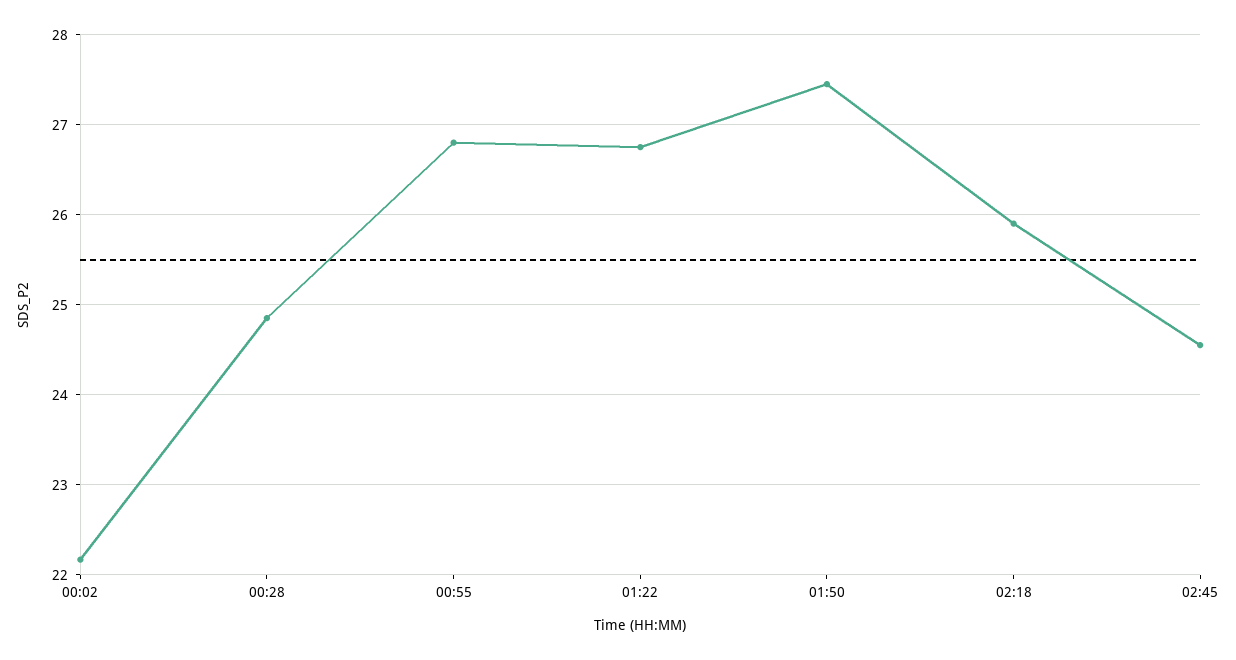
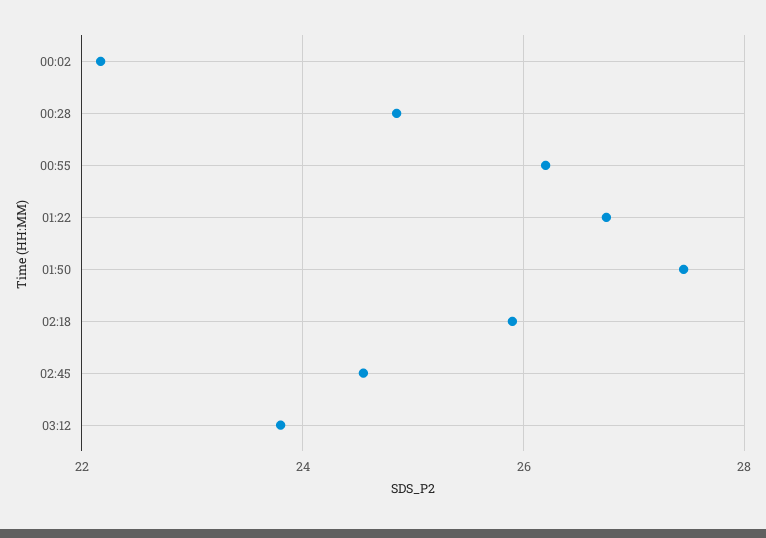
00:55: 26.8 -> 26.2
03:12: none -> 23.8

